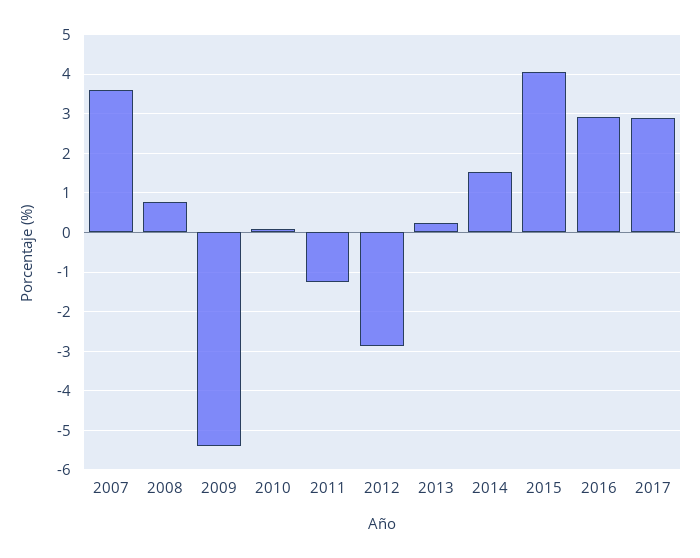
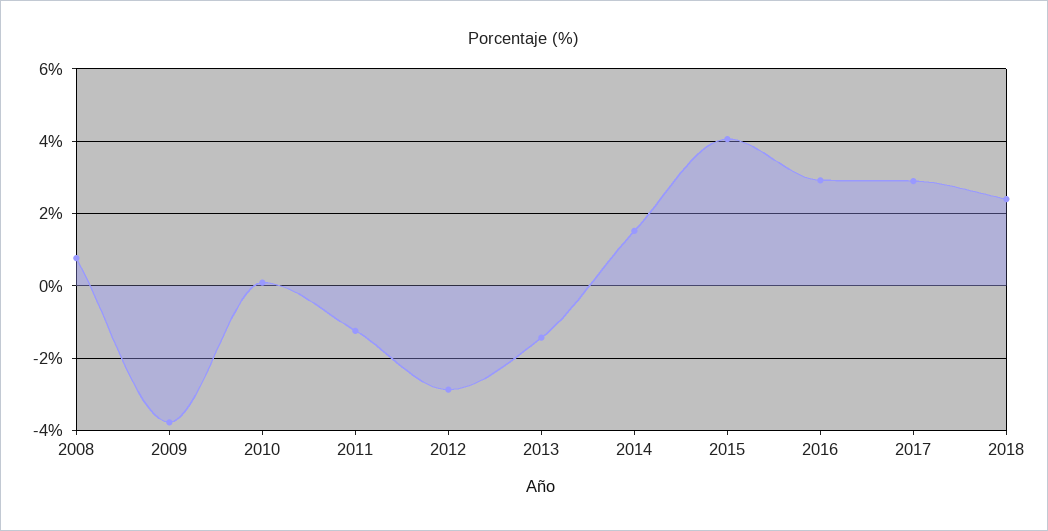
2007: 3.6 -> none
2009: -5.4 -> -3.8
2013: 0.2 -> -1.4
2018: none -> 2.4

